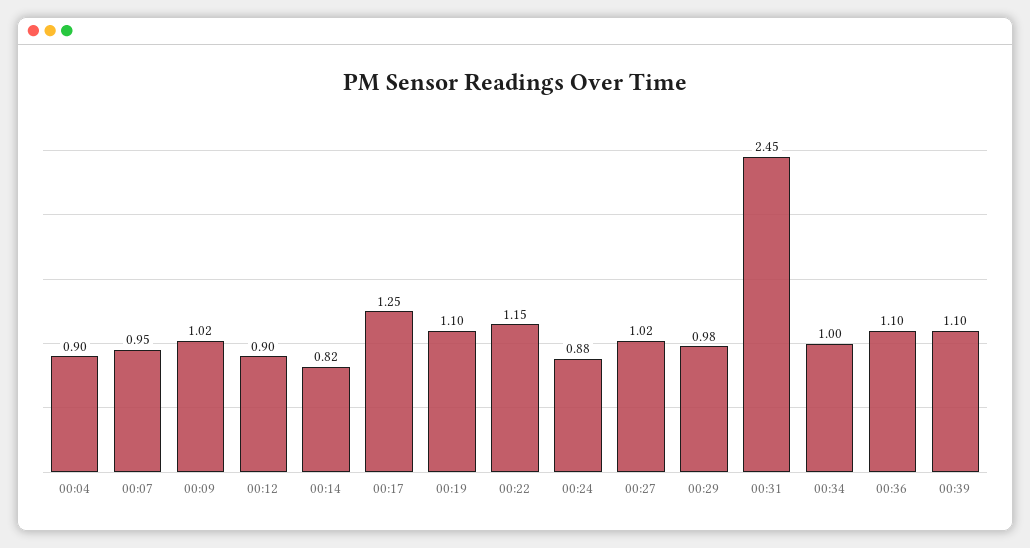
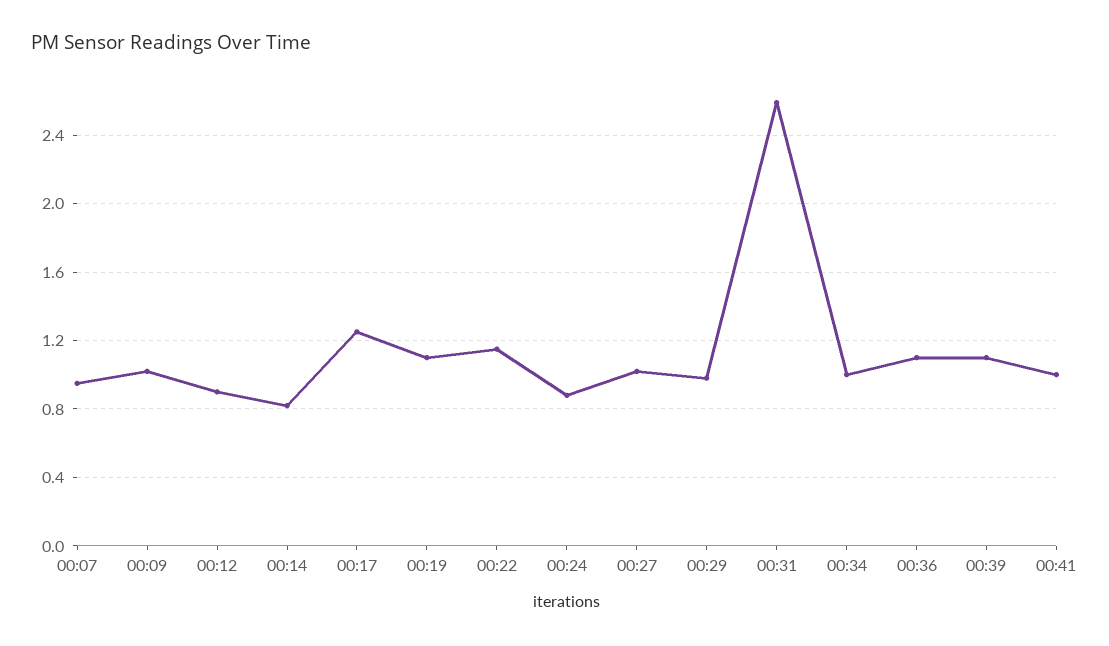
00:04: 0.9 -> none
00:31: 2.45 -> 2.6
00:41: none -> 1

